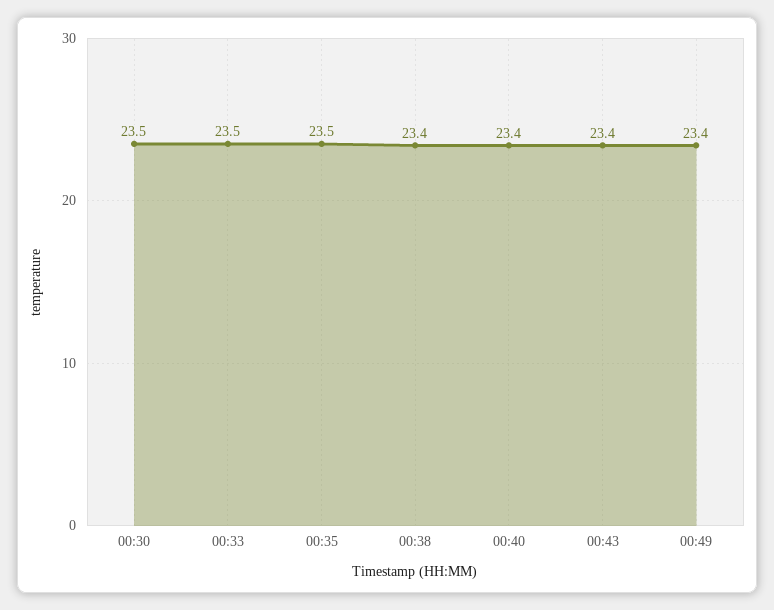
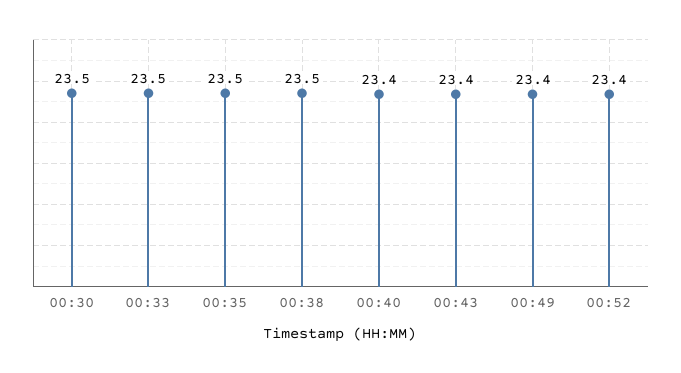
00:38: 23.4 -> 23.5
00:52: none -> 23.4

